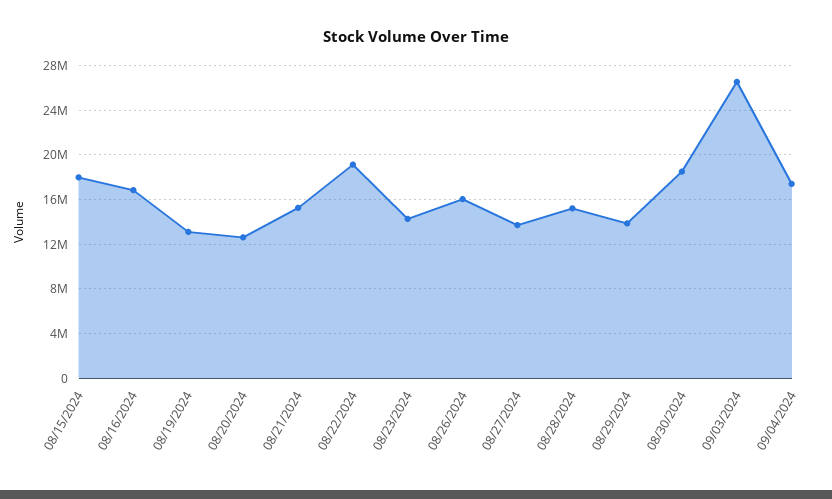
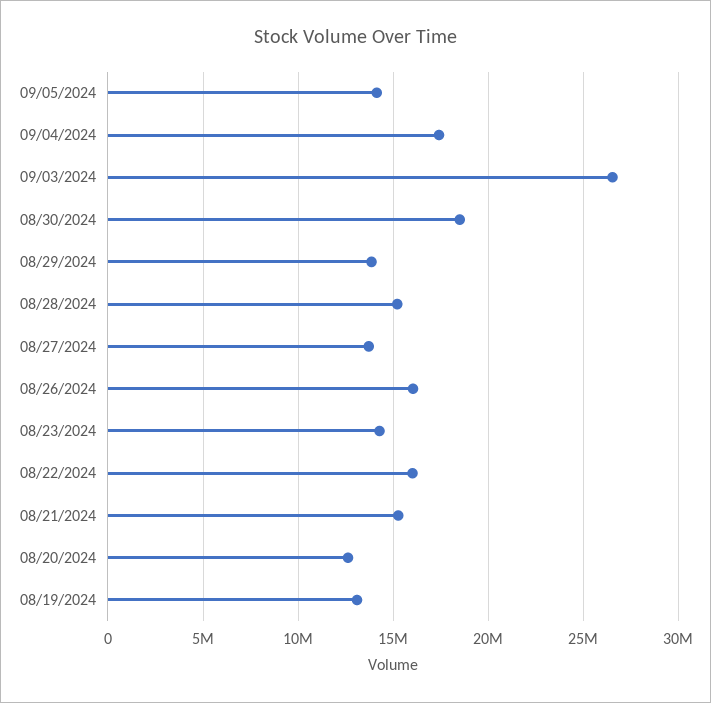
08/15/2024: 18000000 -> none
08/16/2024: 17000000 -> none
08/22/2024: 19000000 -> 16000000
09/05/2024: none -> 14000000

